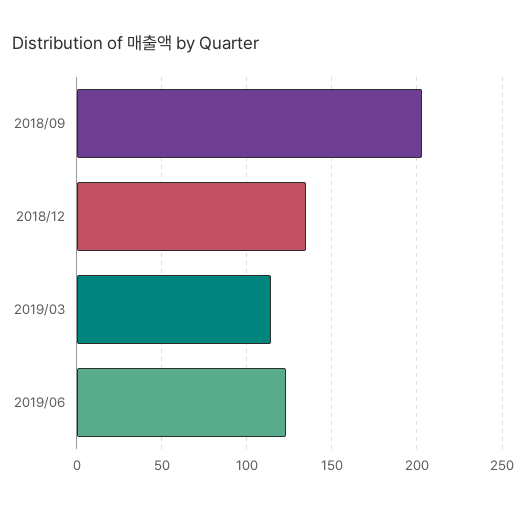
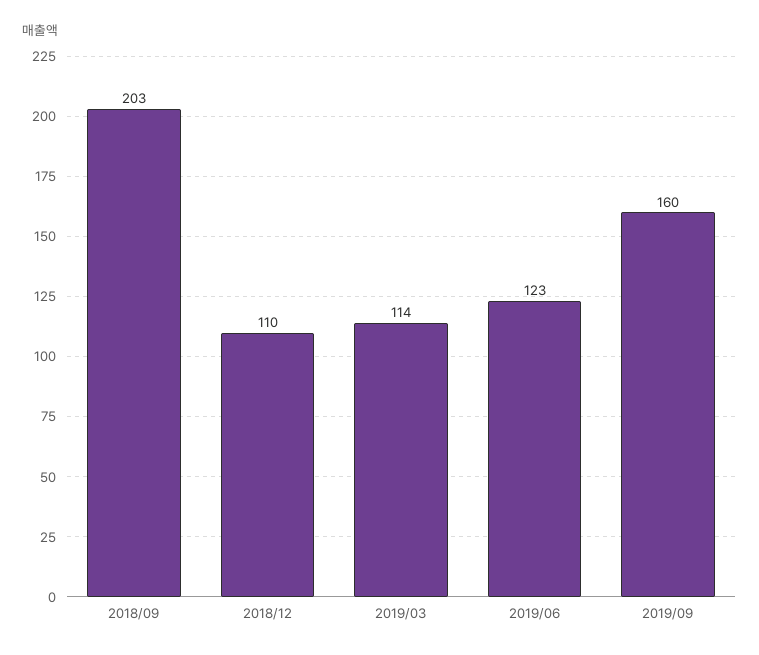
2018/12: 135 -> 110
2019/09: none -> 160

